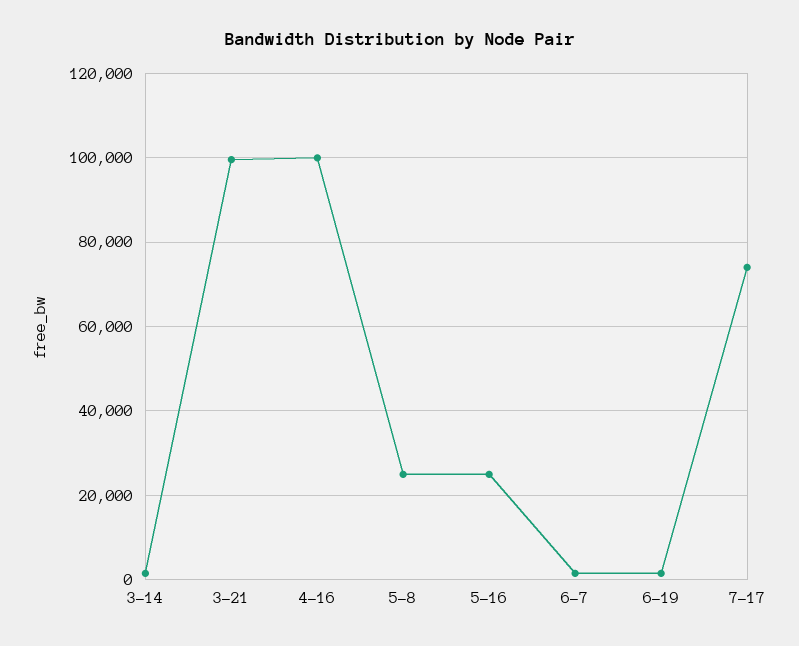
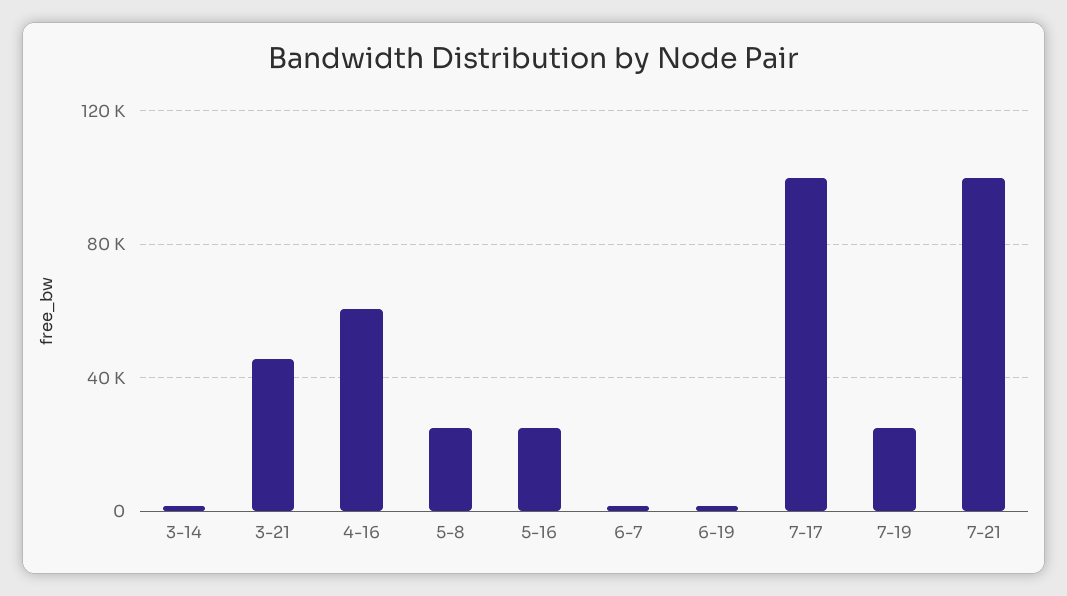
3-21: 100000 -> 45000
4-16: 100000 -> 60000
7-17: 74000 -> 100000
7-19: none -> 25000
7-21: none -> 100000

